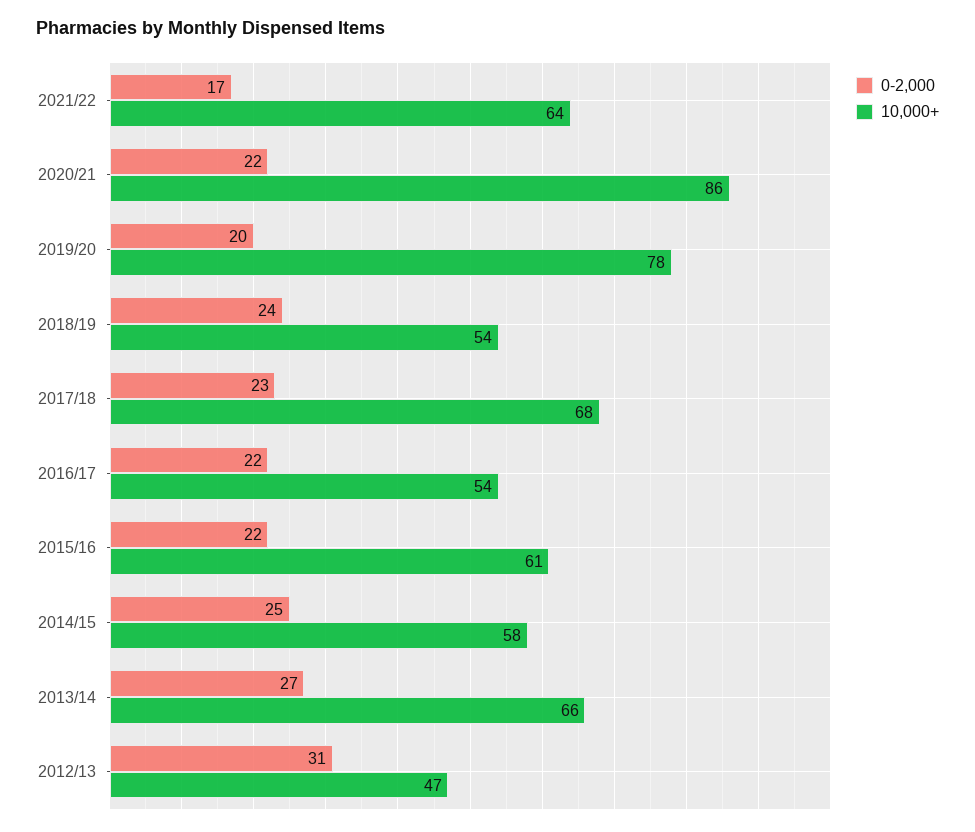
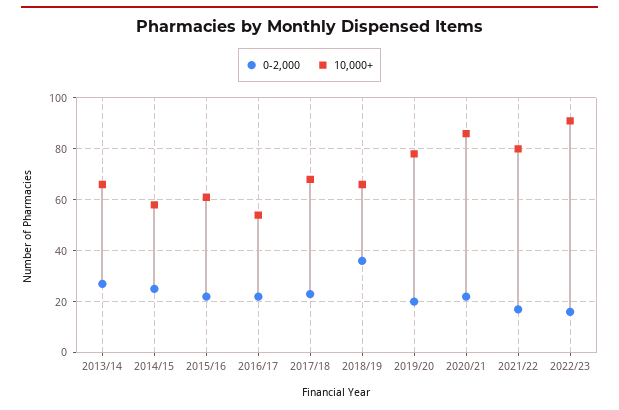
10,000+, 2021/22: 64 -> 80
0-2,000, 2018/19: 24 -> 35
10,000+, 2018/19: 54 -> 65
0-2,000, 2012/13: 31 -> none
10,000+, 2012/13: 47 -> none
0-2,000, 2022/23: none -> 15
10,000+, 2022/23: none -> 90

